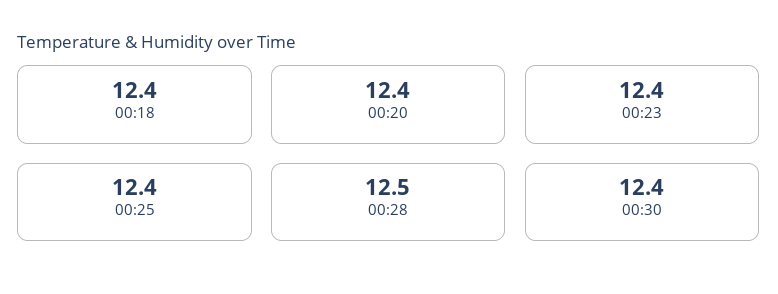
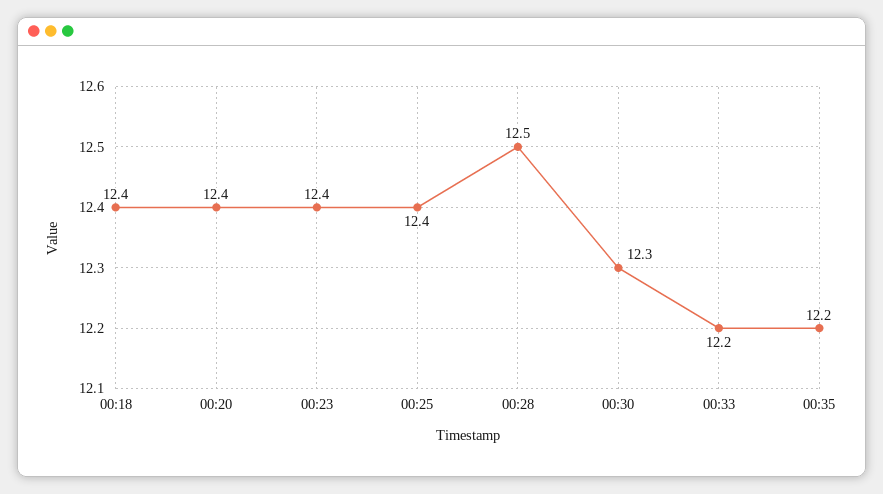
00:30: 12.4 -> 12.3
00:33: none -> 12.2
00:35: none -> 12.2

